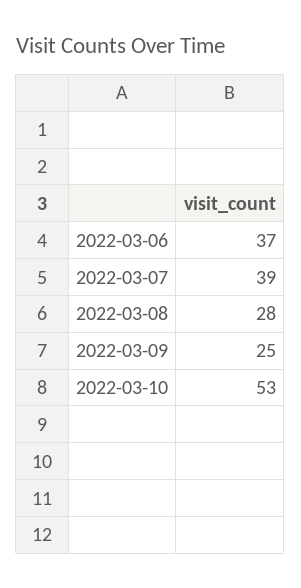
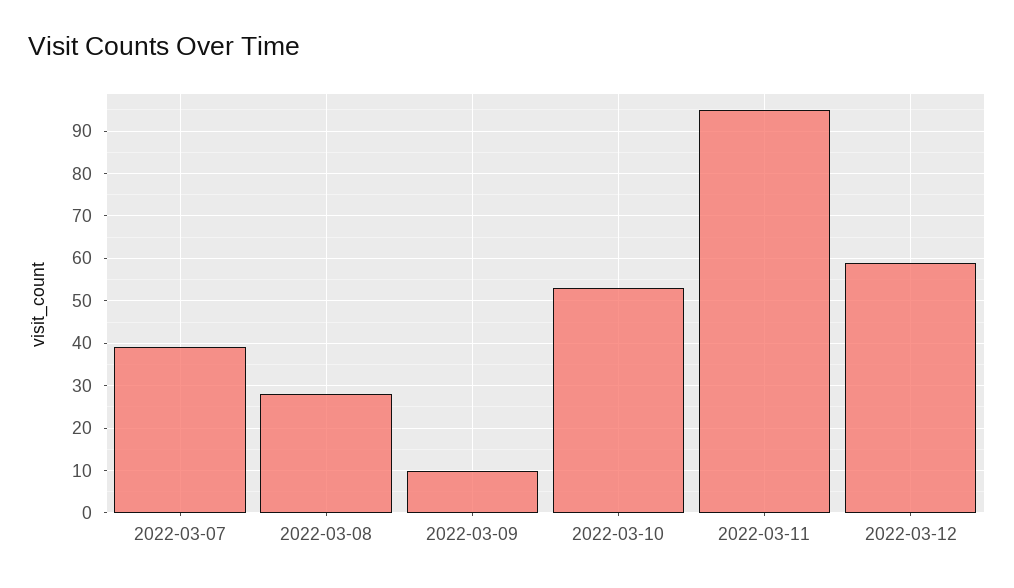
2022-03-06: 37 -> none
2022-03-09: 25 -> 10
2022-03-11: none -> 95
2022-03-12: none -> 60

